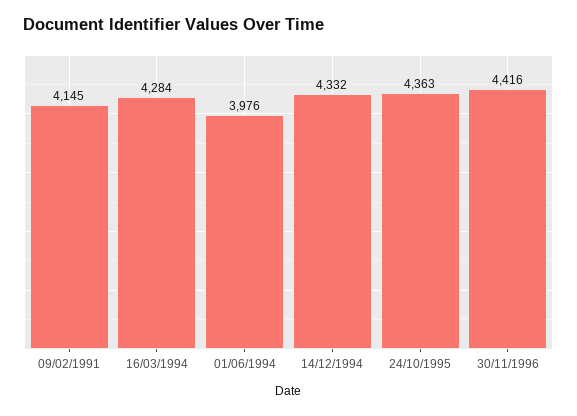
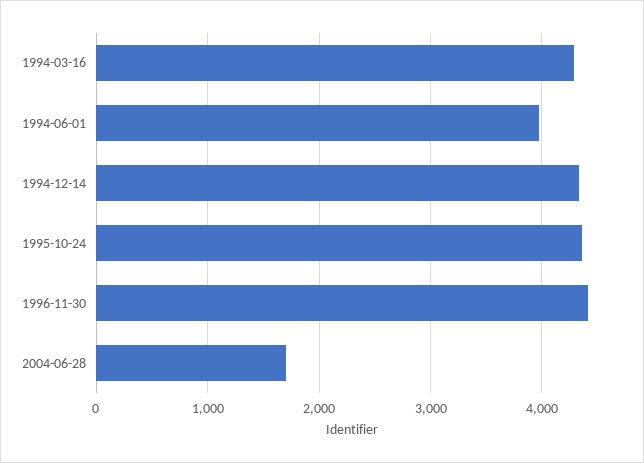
09/02/1991: 4145 -> none
2004-06-28: none -> 1700

